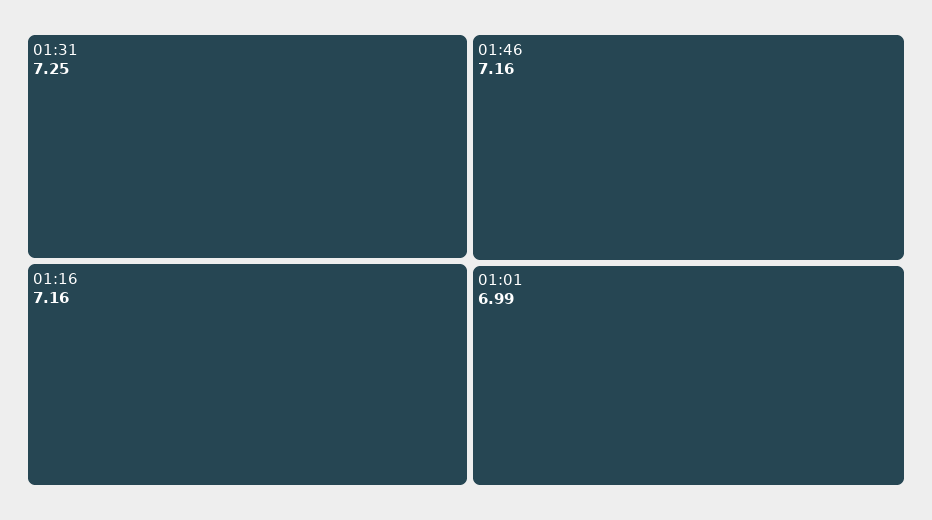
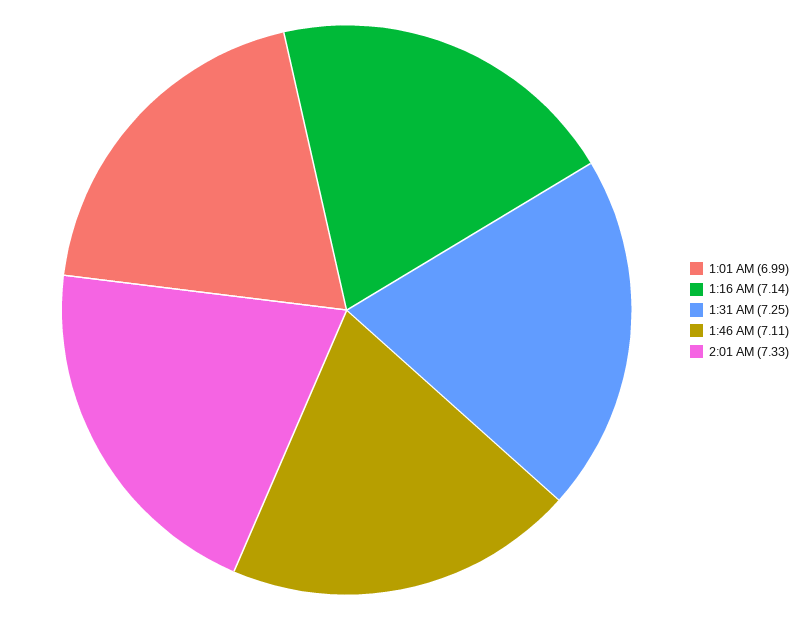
01:16: 7.16 -> 7.14
01:46: 7.16 -> 7.11
2:01 AM: none -> 7.33

